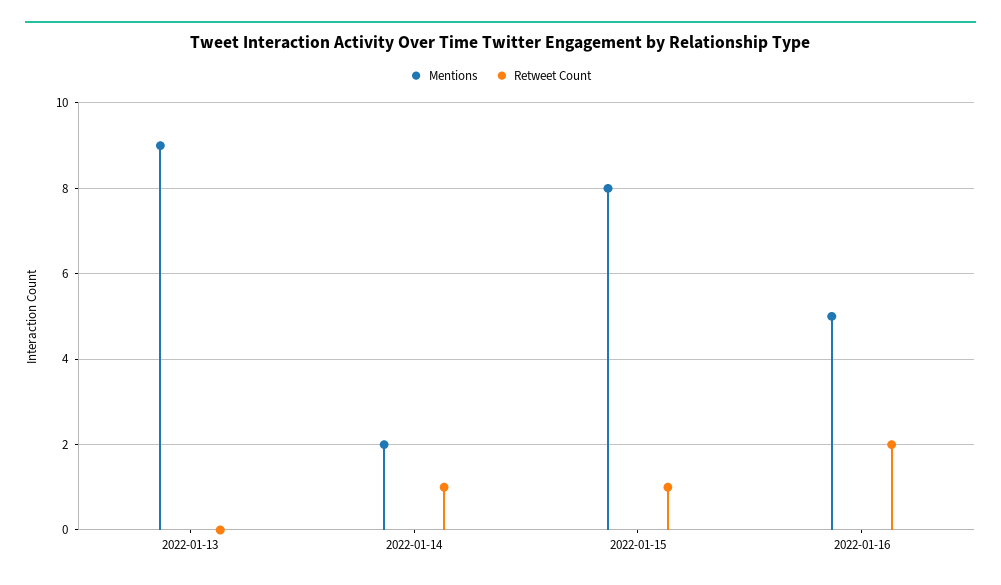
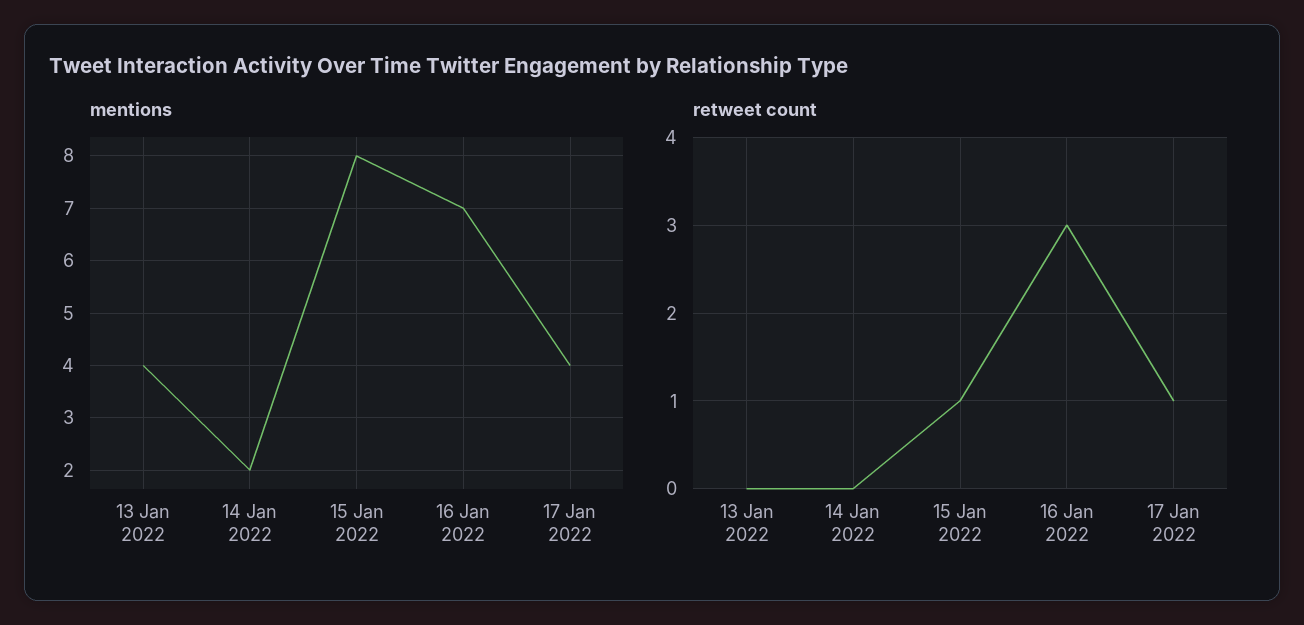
Mentions, 2022-01-13: 9 -> 4
Retweet Count, 2022-01-14: 1 -> 0
Mentions, 2022-01-16: 5 -> 7
Retweet Count, 2022-01-16: 2 -> 3
Mentions, 17 Jan 2022: none -> 4
Retweet Count, 17 Jan 2022: none -> 1

